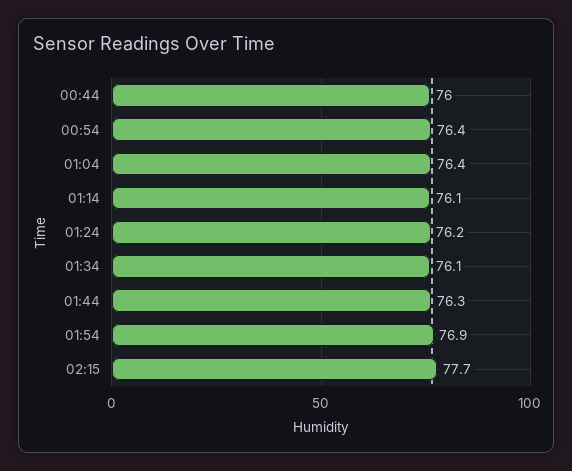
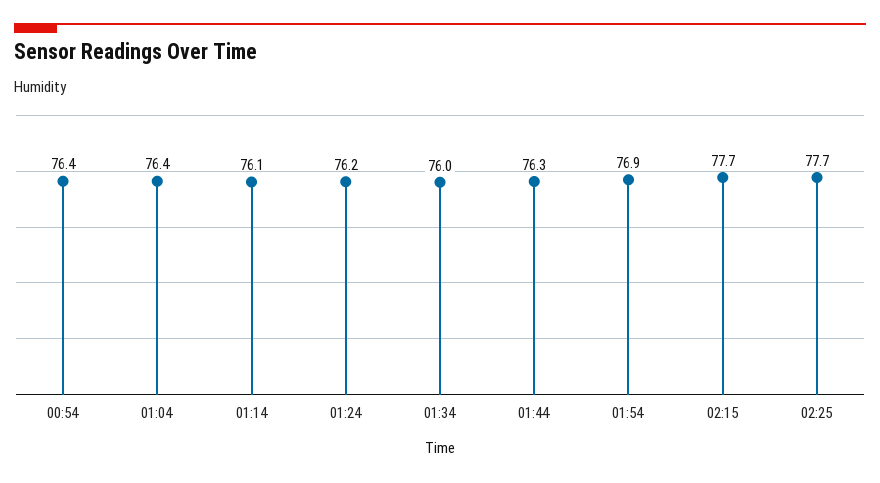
00:44: 76 -> none
01:34: 76.1 -> 76
02:25: none -> 77.7

